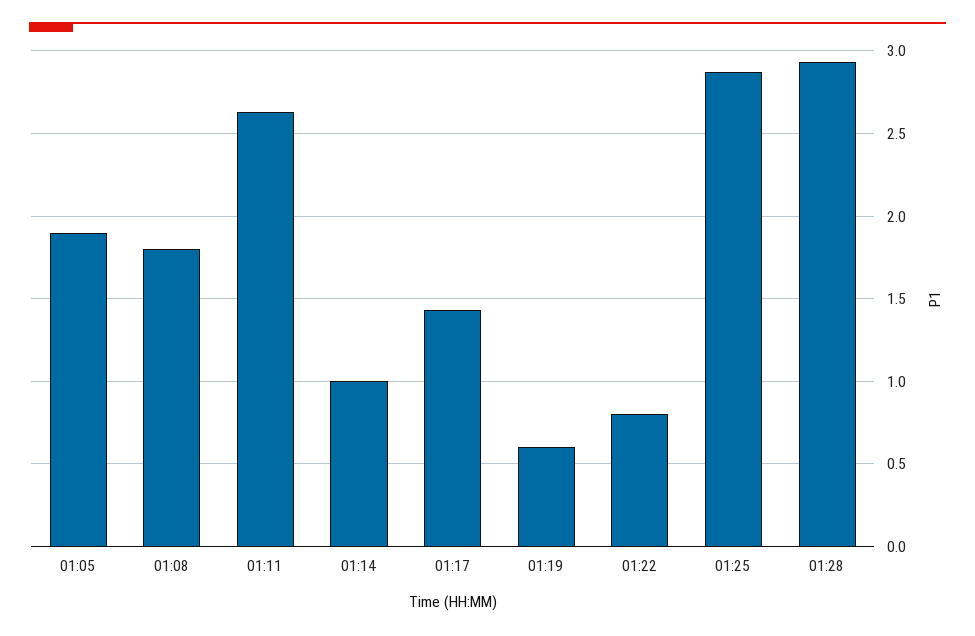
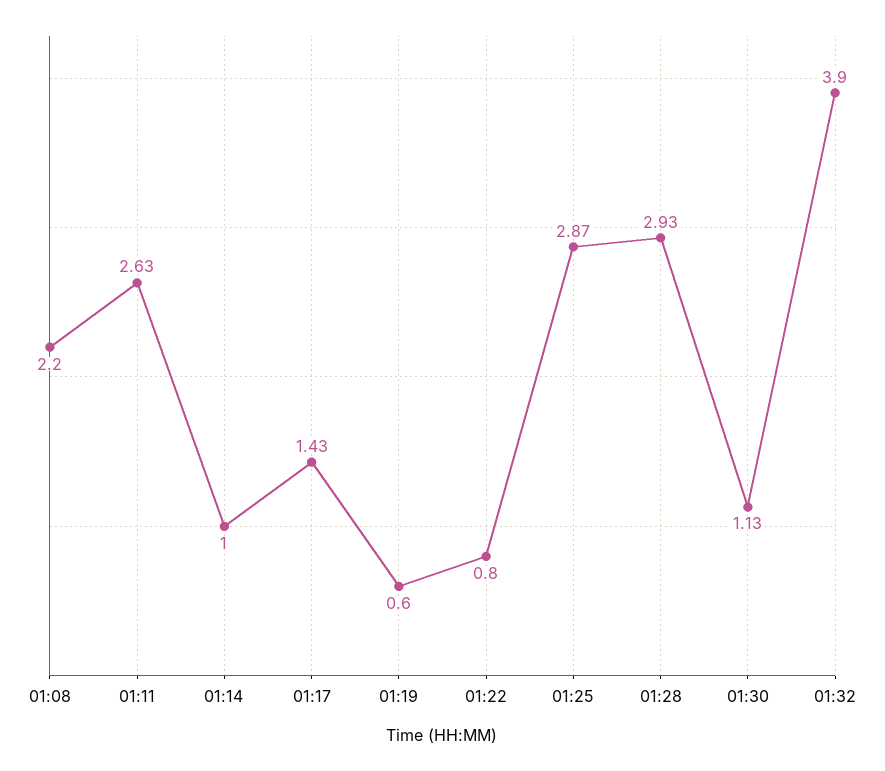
01:05: 1.9 -> none
01:08: 1.8 -> 2.2
01:30: none -> 1.13
01:32: none -> 3.9

